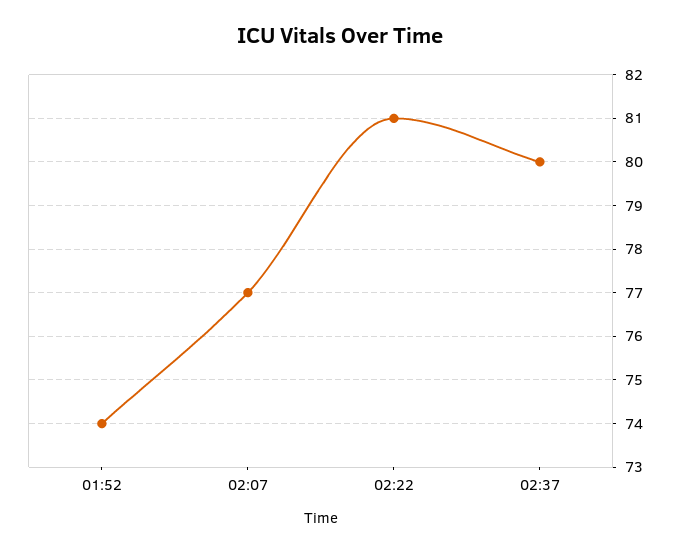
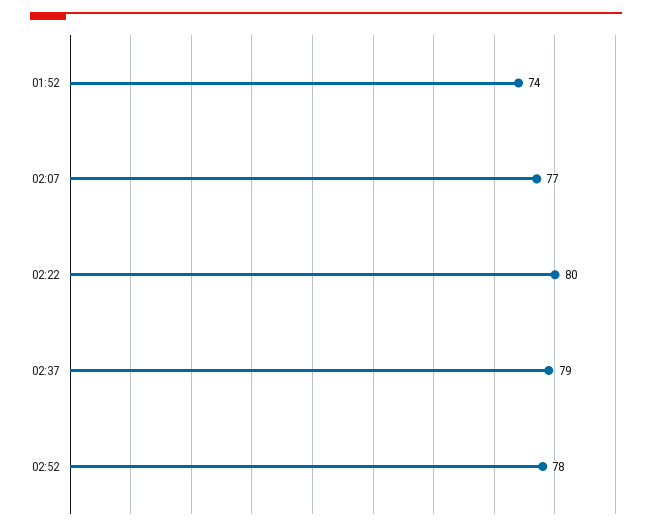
02:22: 81 -> 80
02:37: 80 -> 79
02:52: none -> 78

